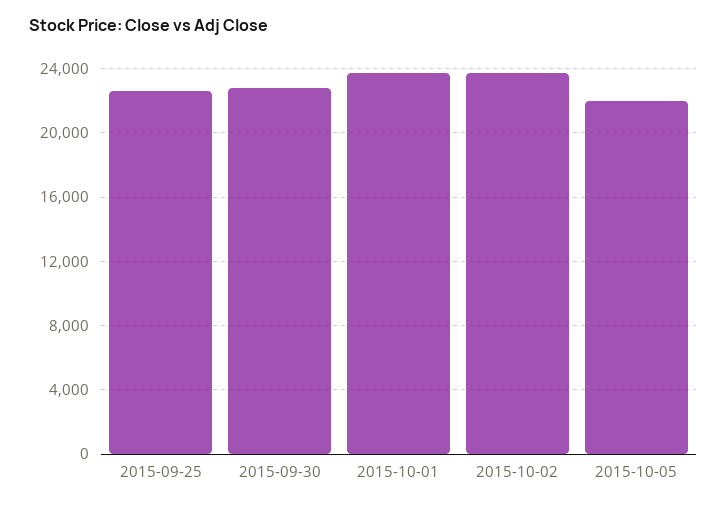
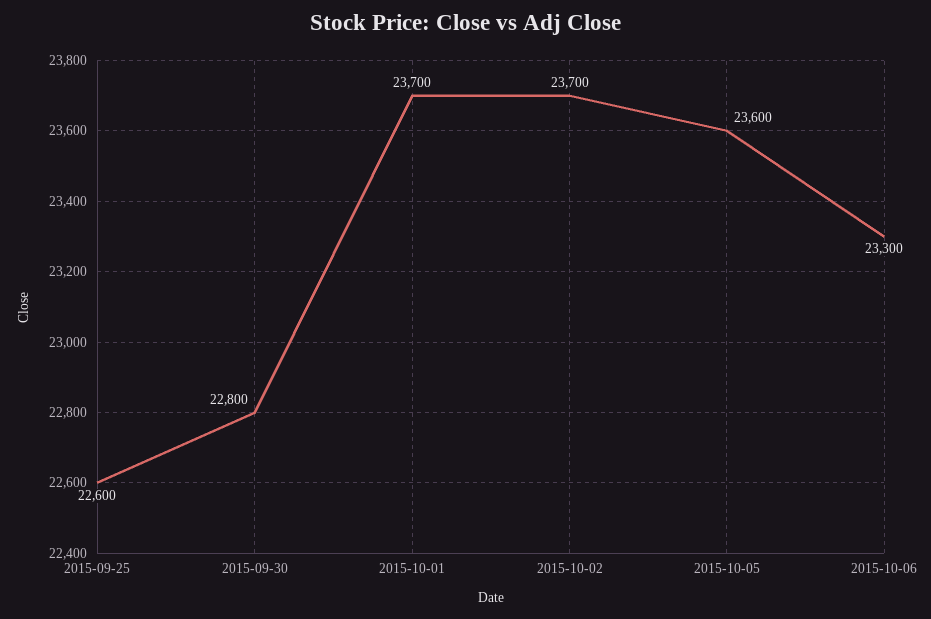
2015-10-05: 22000 -> 23600
2015-10-06: none -> 23300

